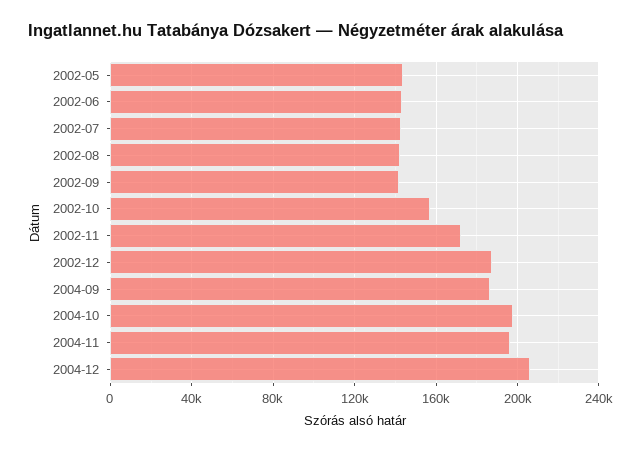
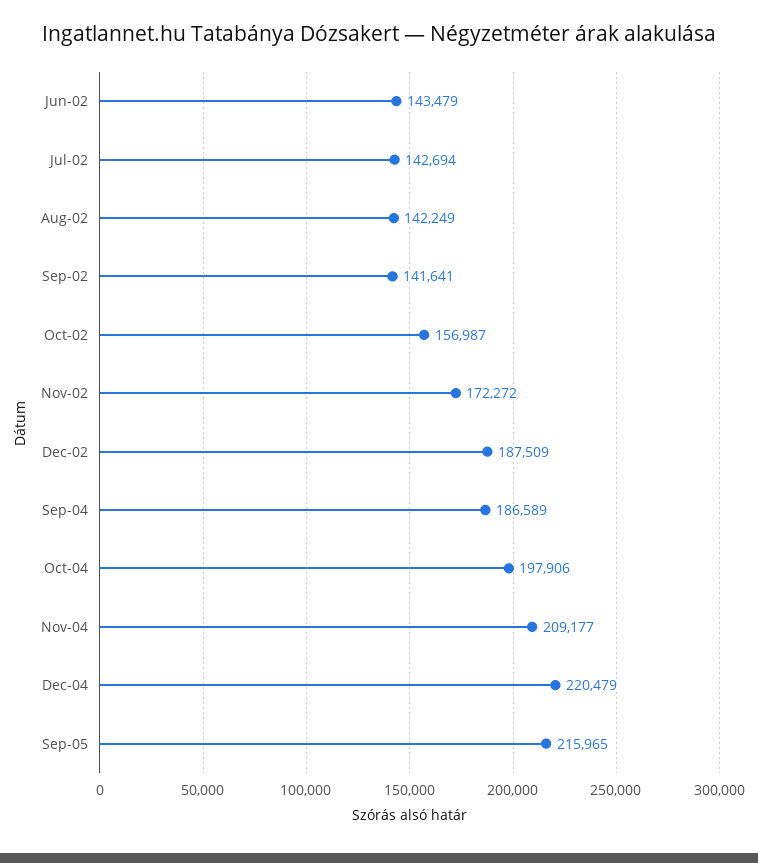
2002-05: 145000 -> none
2004-11: 195000 -> 209177
2004-12: 205000 -> 220479
Sep-05: none -> 215965

